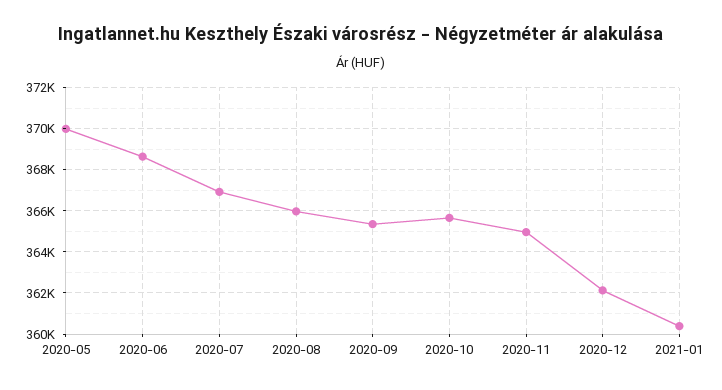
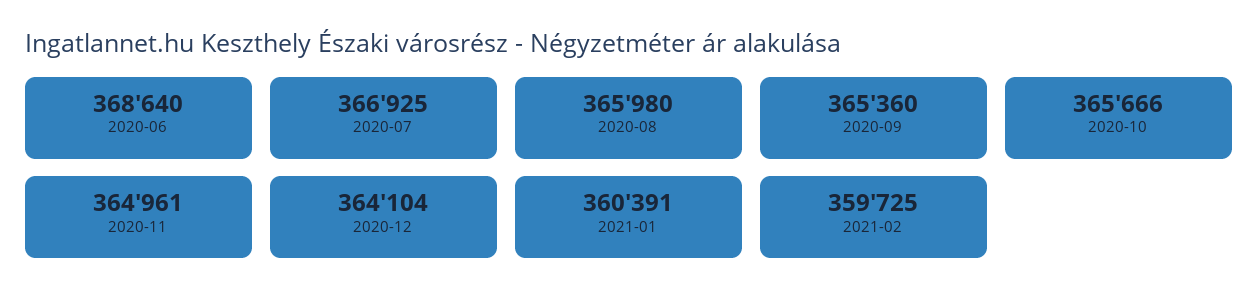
2020-05: 370000 -> none
2020-12: 362000 -> 364104
2021-02: none -> 359725

